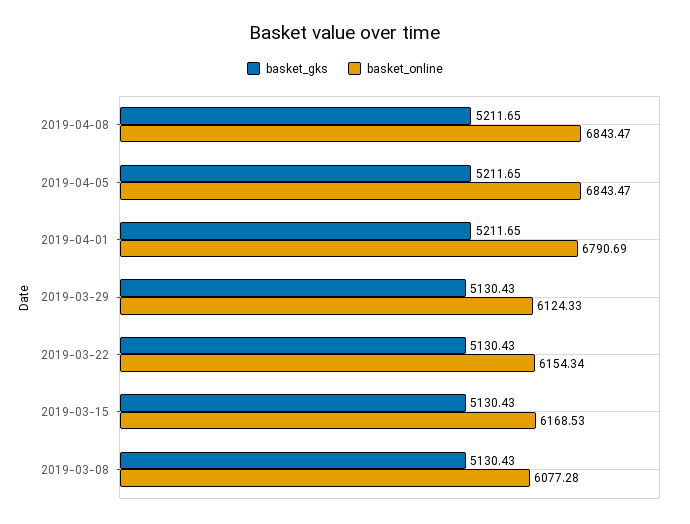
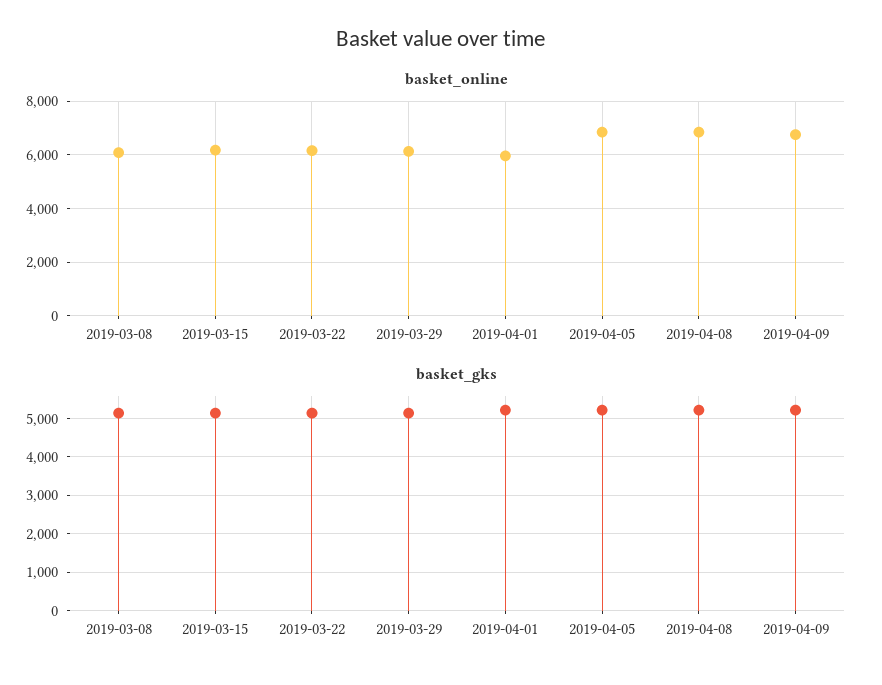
basket_online, 2019-04-01: 6790.69 -> 6000
basket_online, 2019-04-09: none -> 6750
basket_gks, 2019-04-09: none -> 5200

